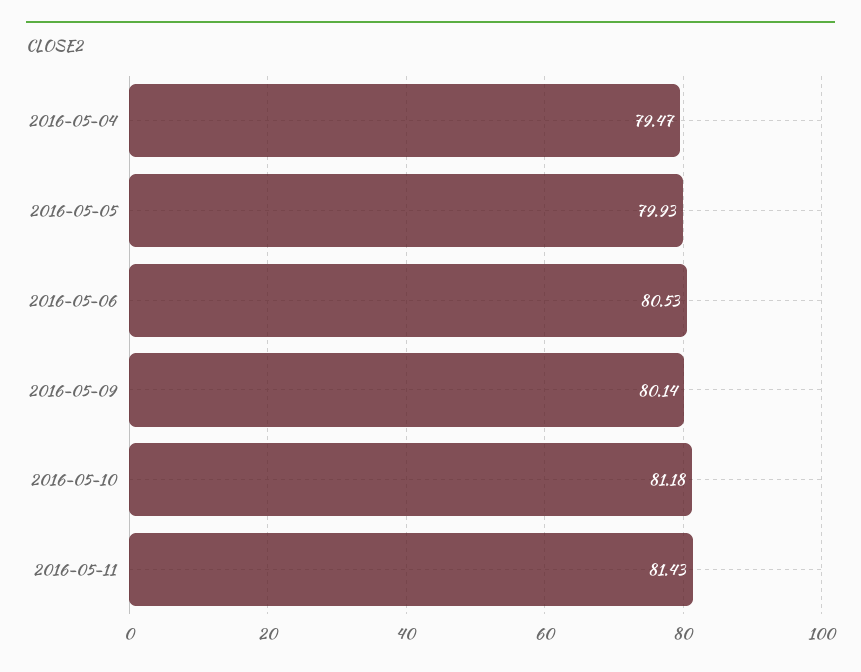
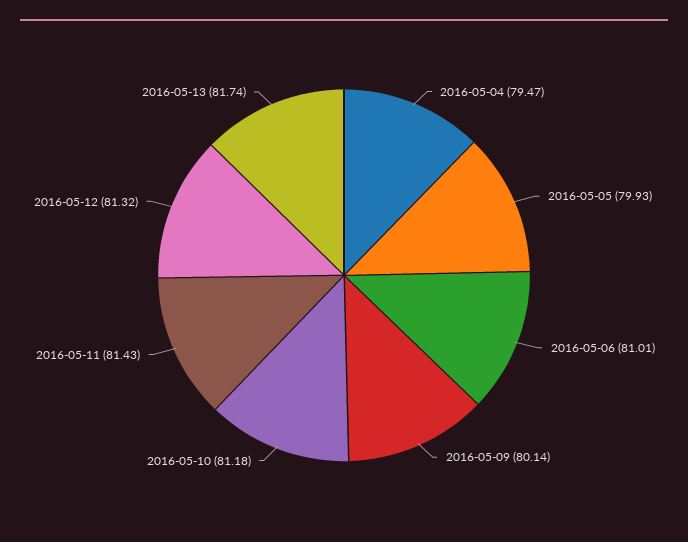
2016-05-06: 80.53 -> 81.01
2016-05-12: none -> 81.32
2016-05-13: none -> 81.74

